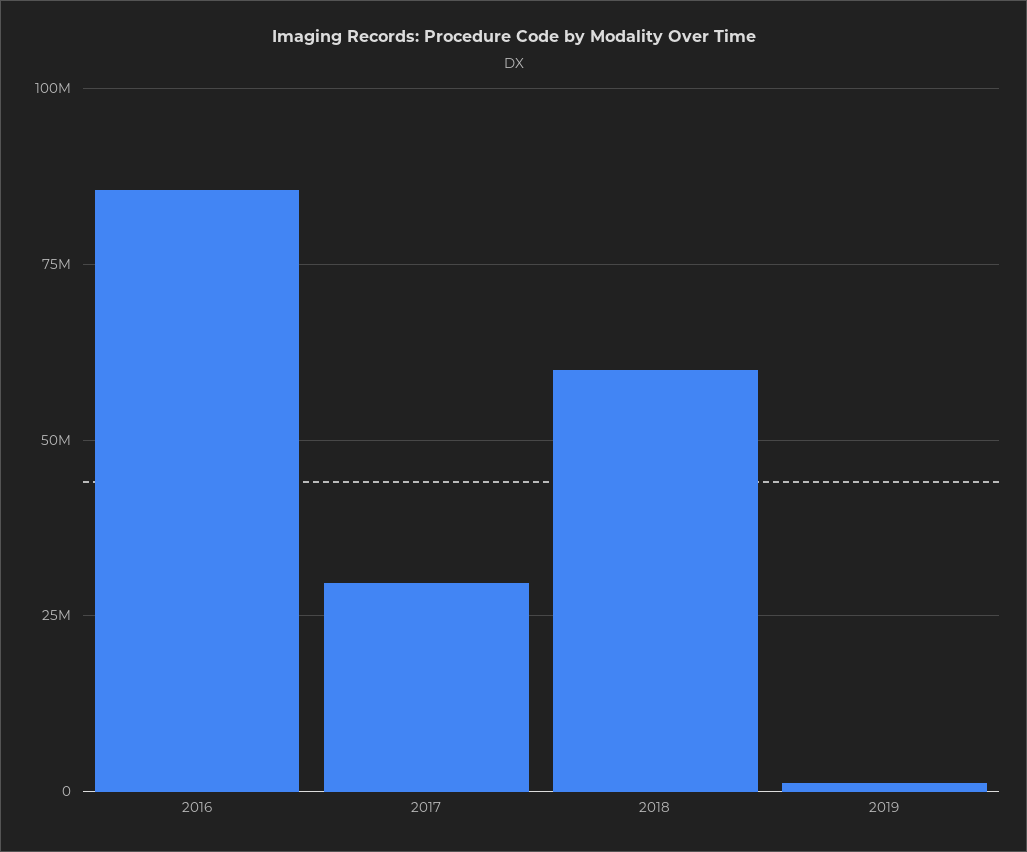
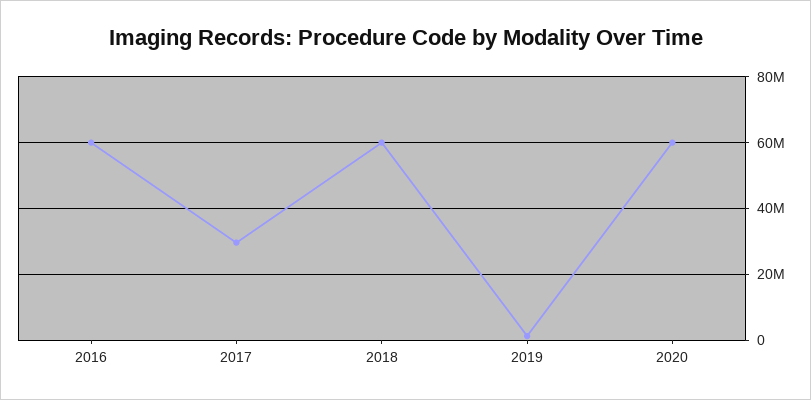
2016: 85000000 -> 60000000
2020: none -> 60000000

